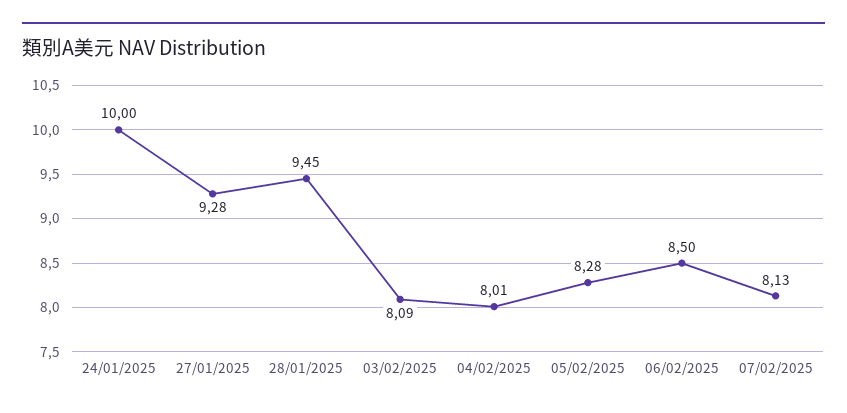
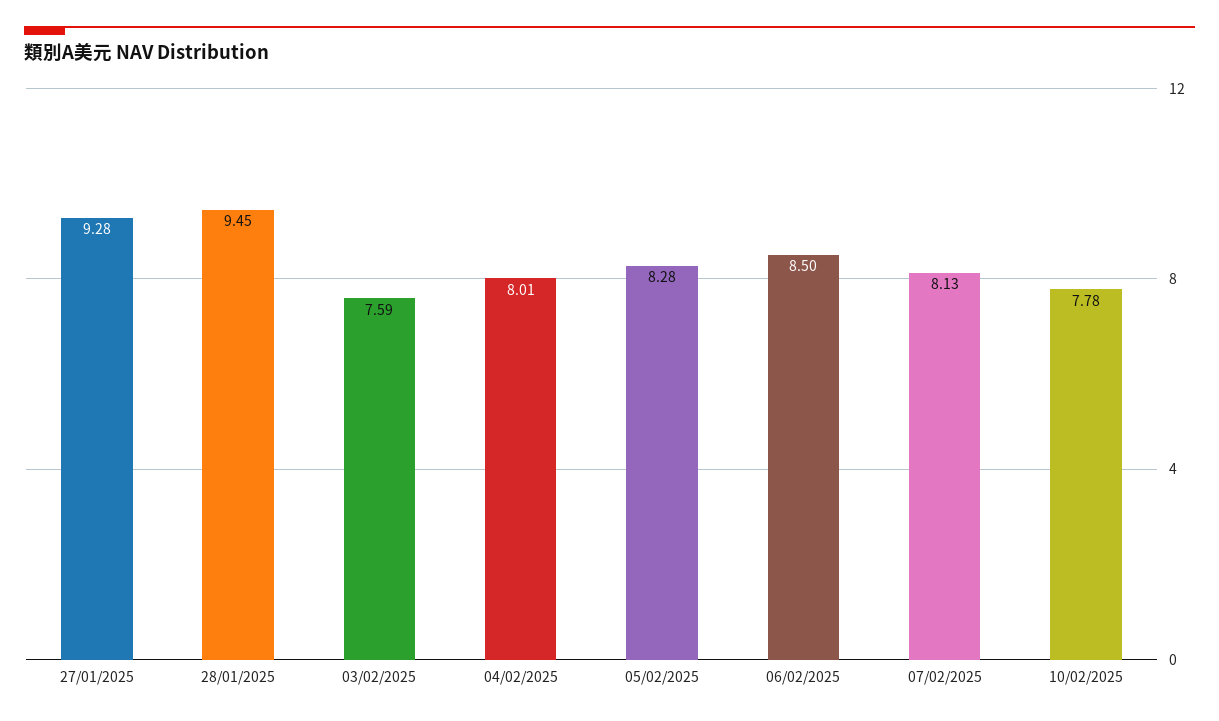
24/01/2025: 10 -> none
03/02/2025: 8.09 -> 7.59
10/02/2025: none -> 7.78

